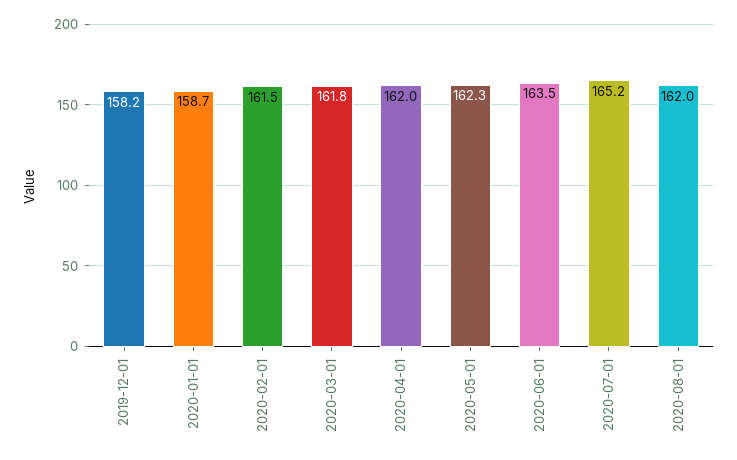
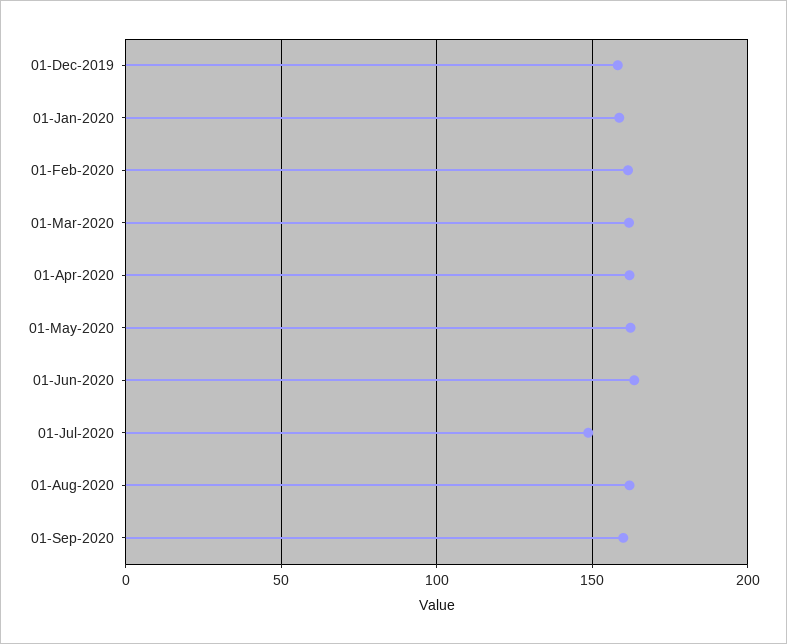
2020-07-01: 165.2 -> 150
01-Sep-2020: none -> 160

